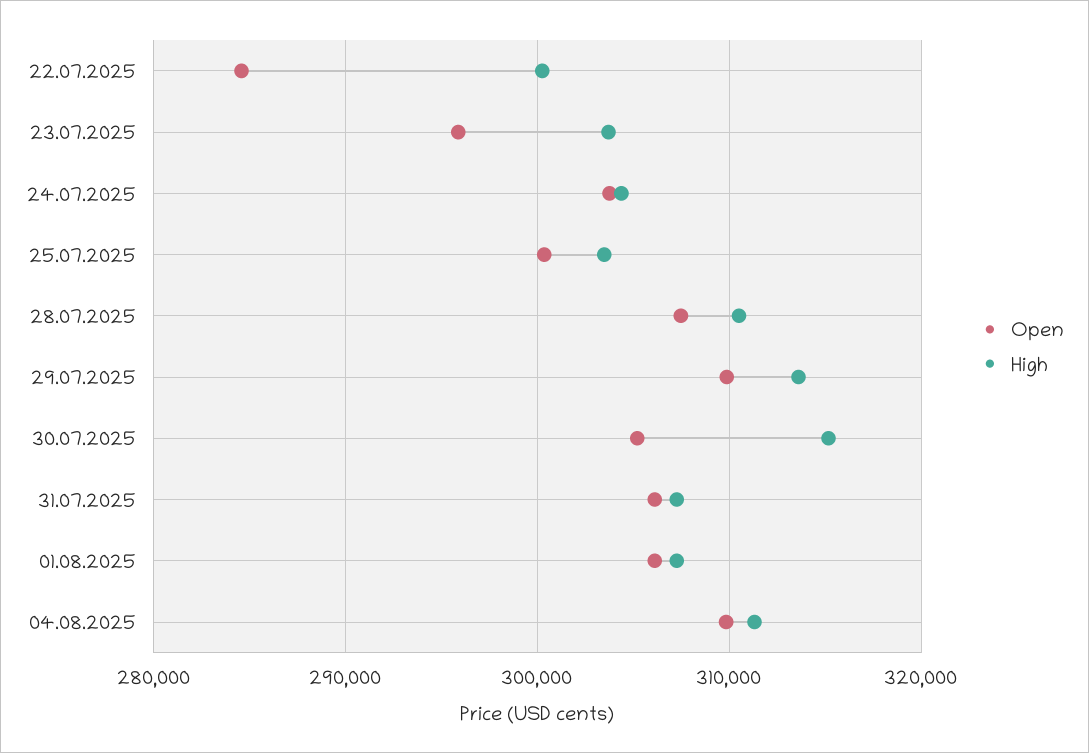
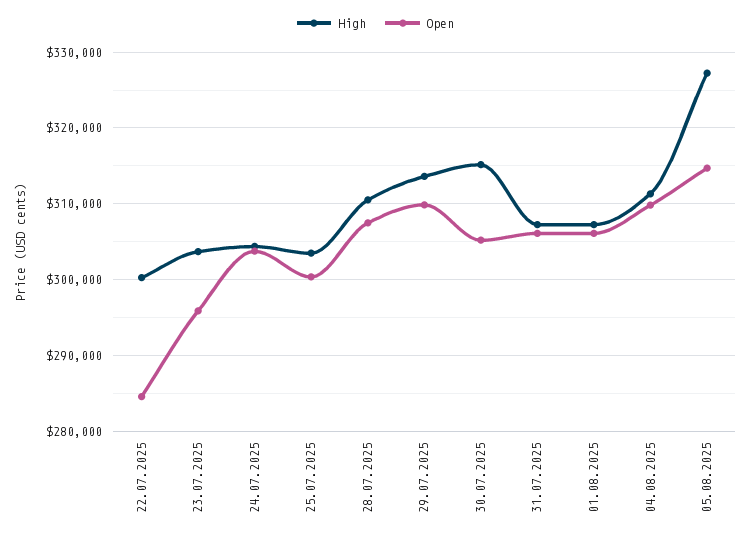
High, 05.08.2025: none -> 327000
Open, 05.08.2025: none -> 315000

